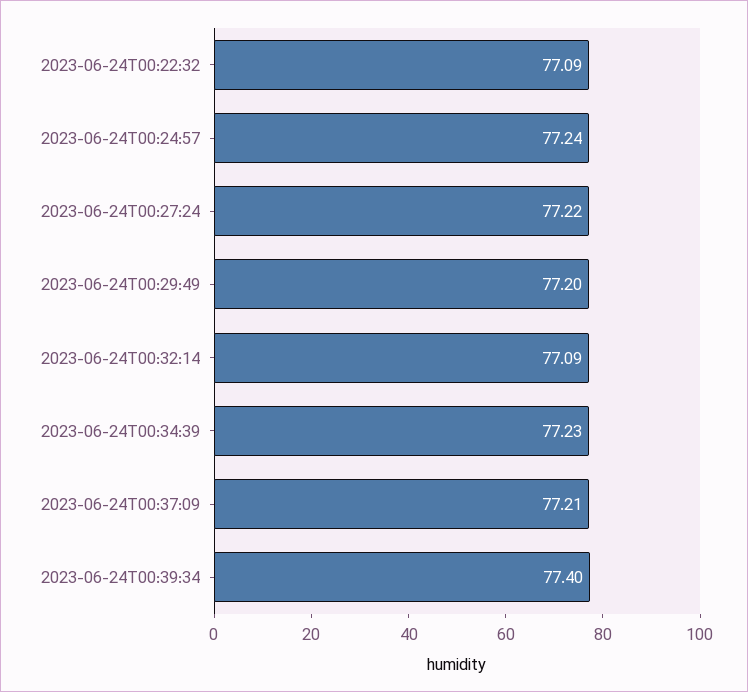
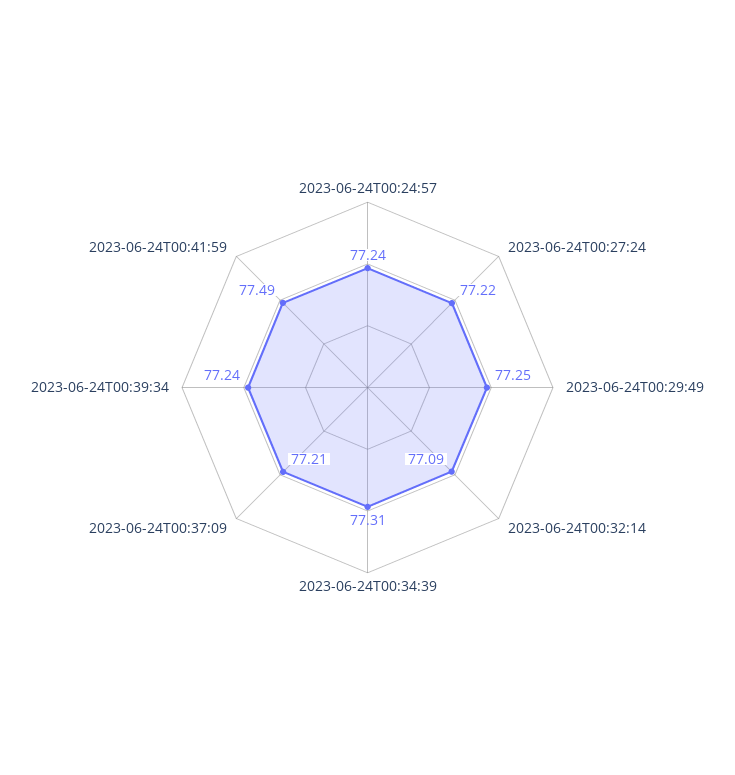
2023-06-24T00:22:32: 77.09 -> none
2023-06-24T00:29:49: 77.2 -> 77.25
2023-06-24T00:34:39: 77.23 -> 77.31
2023-06-24T00:39:34: 77.4 -> 77.24
2023-06-24T00:41:59: none -> 77.49

